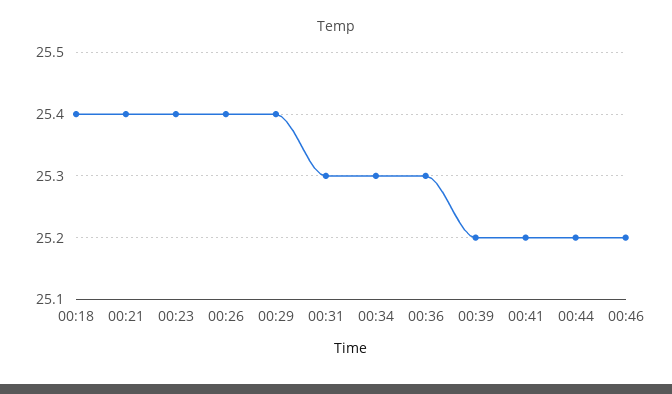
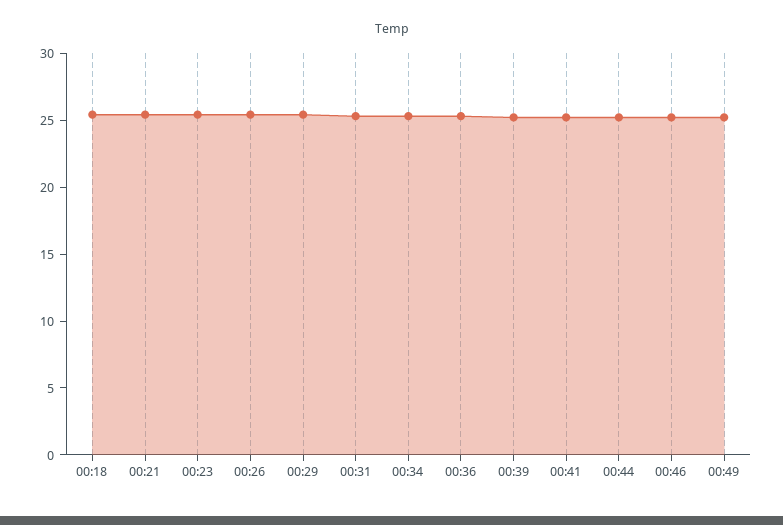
00:49: none -> 25

